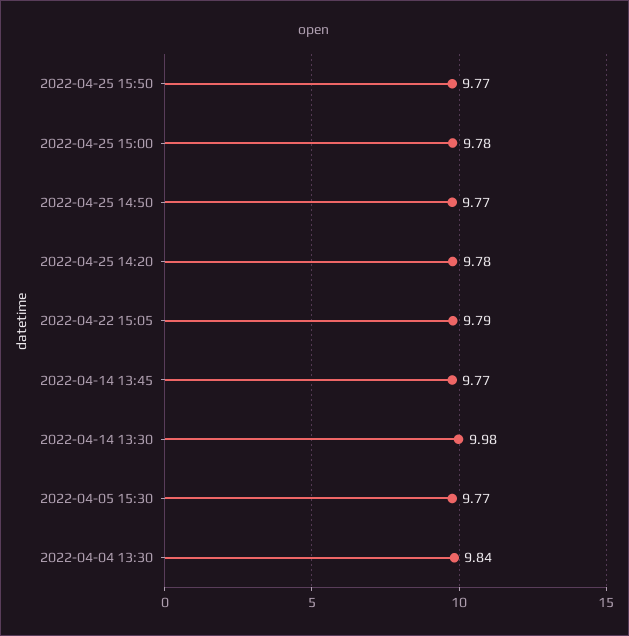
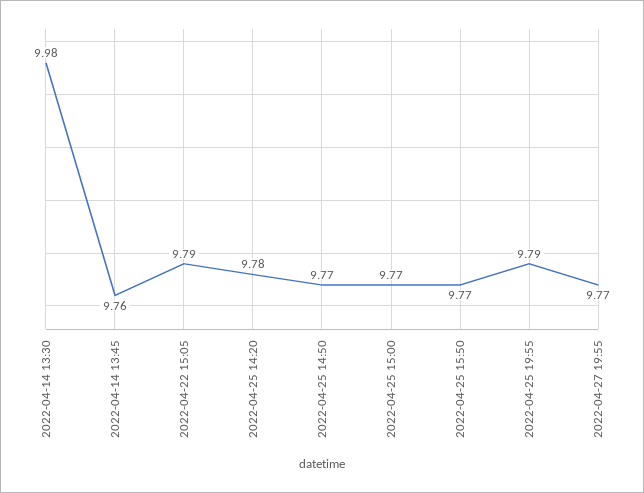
2022-04-25 15:00: 9.78 -> 9.77
2022-04-14 13:45: 9.77 -> 9.76
2022-04-05 15:30: 9.77 -> none
2022-04-04 13:30: 9.84 -> none
2022-04-25 19:55: none -> 9.79
2022-04-27 19:55: none -> 9.77

